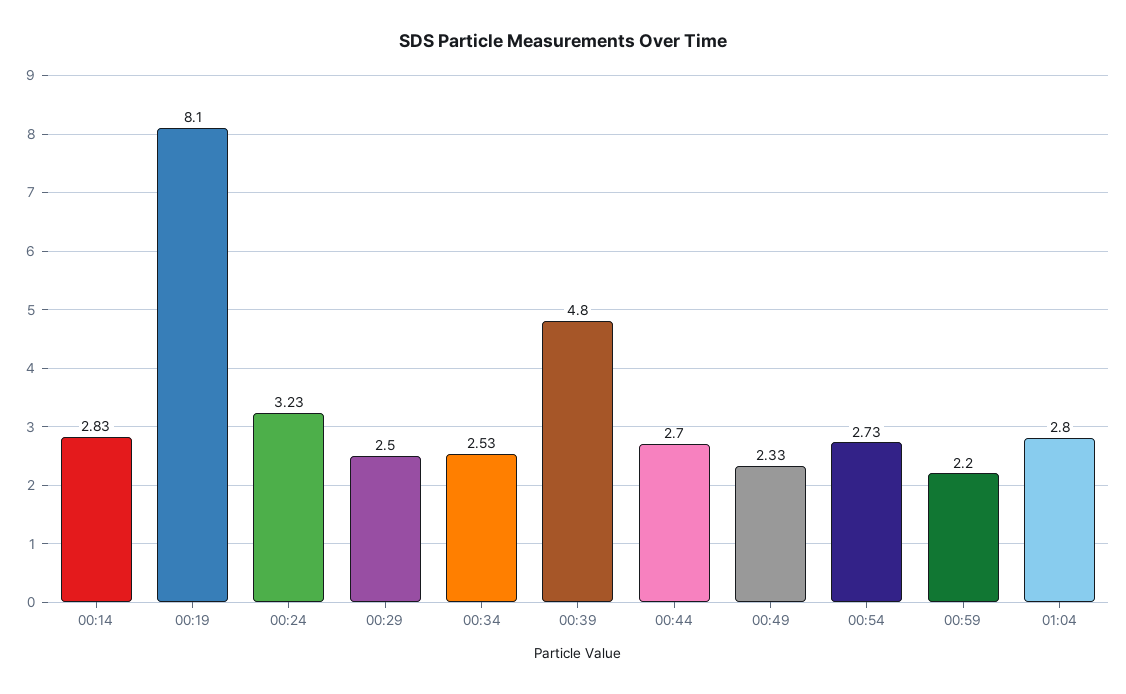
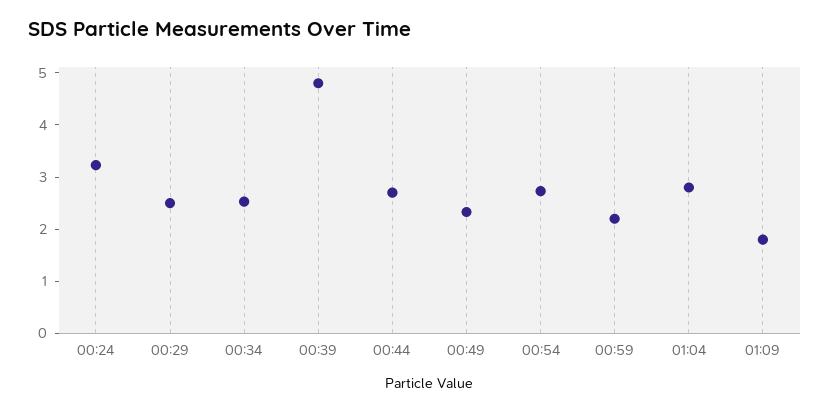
00:14: 2.83 -> none
00:19: 8.1 -> none
01:09: none -> 1.8

